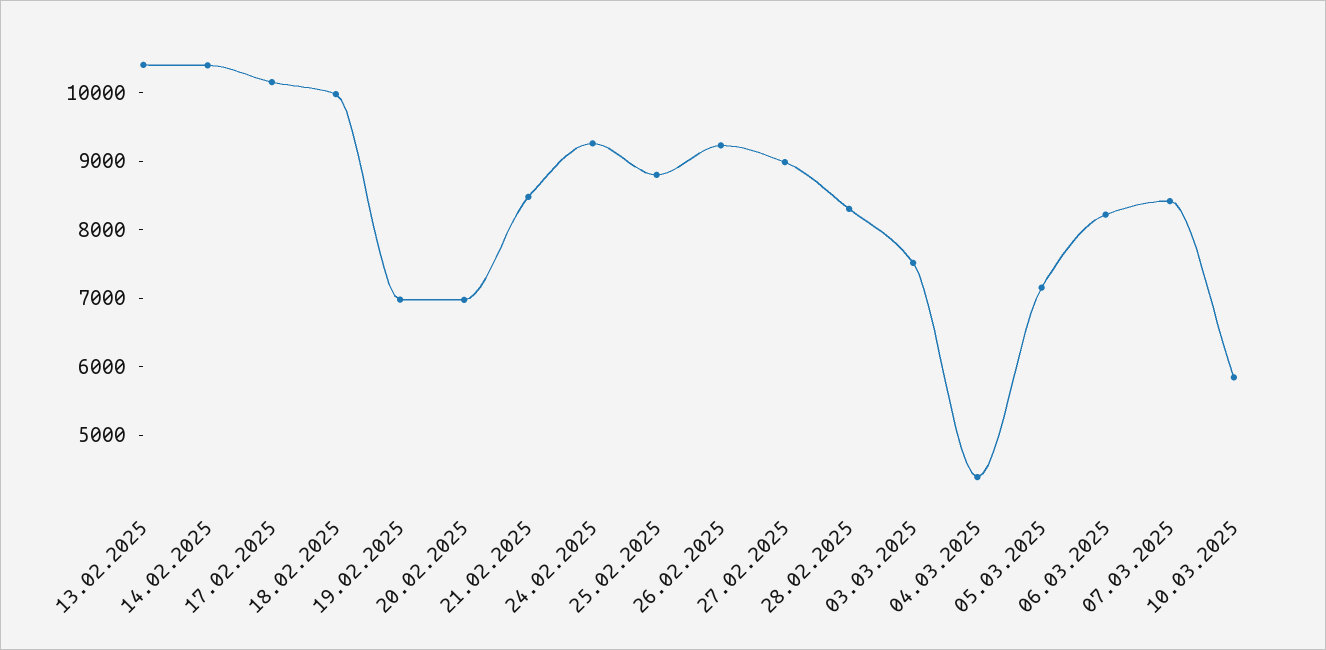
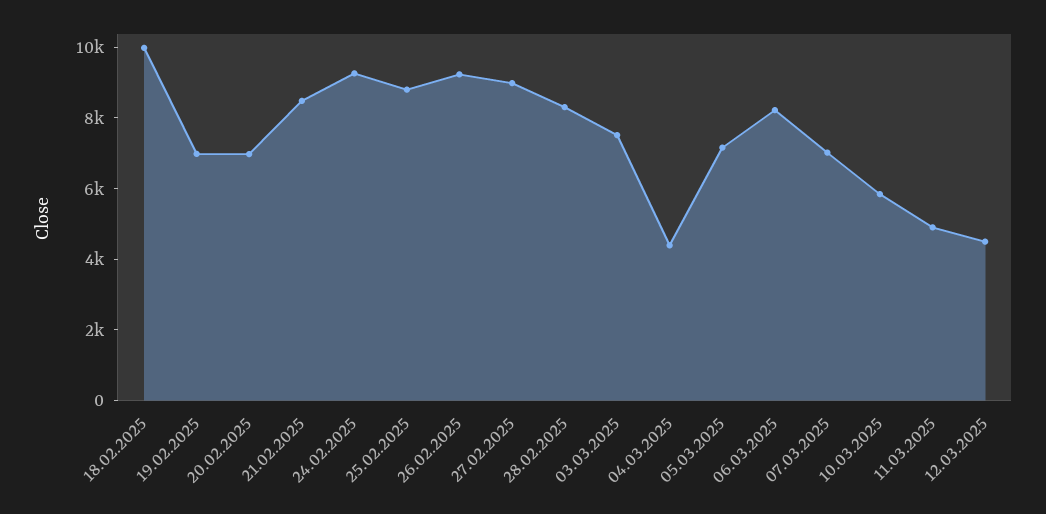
13.02.2025: 10400 -> none
14.02.2025: 10400 -> none
17.02.2025: 10200 -> none
07.03.2025: 8400 -> 7000
11.03.2025: none -> 5000
12.03.2025: none -> 4500

